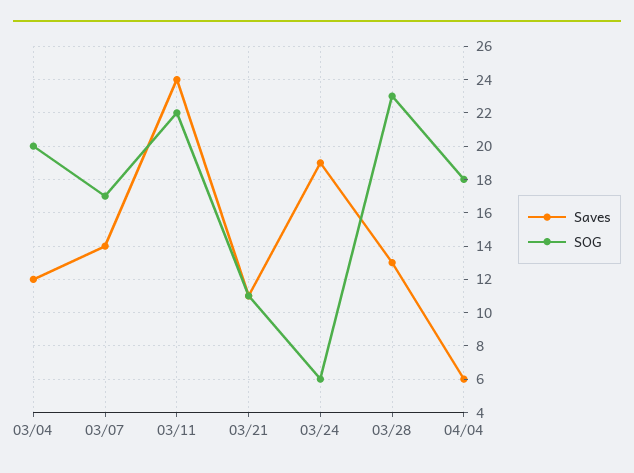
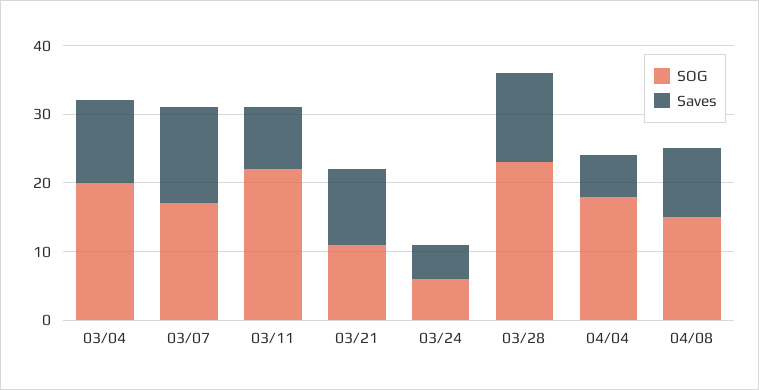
Saves, 03/11: 24 -> 10
Saves, 03/24: 19 -> 5
SOG, 04/08: none -> 15
Saves, 04/08: none -> 10

